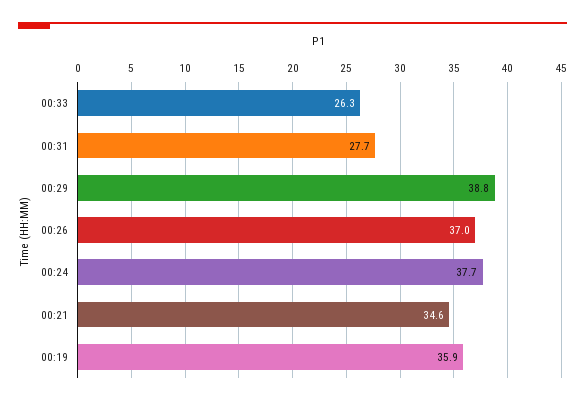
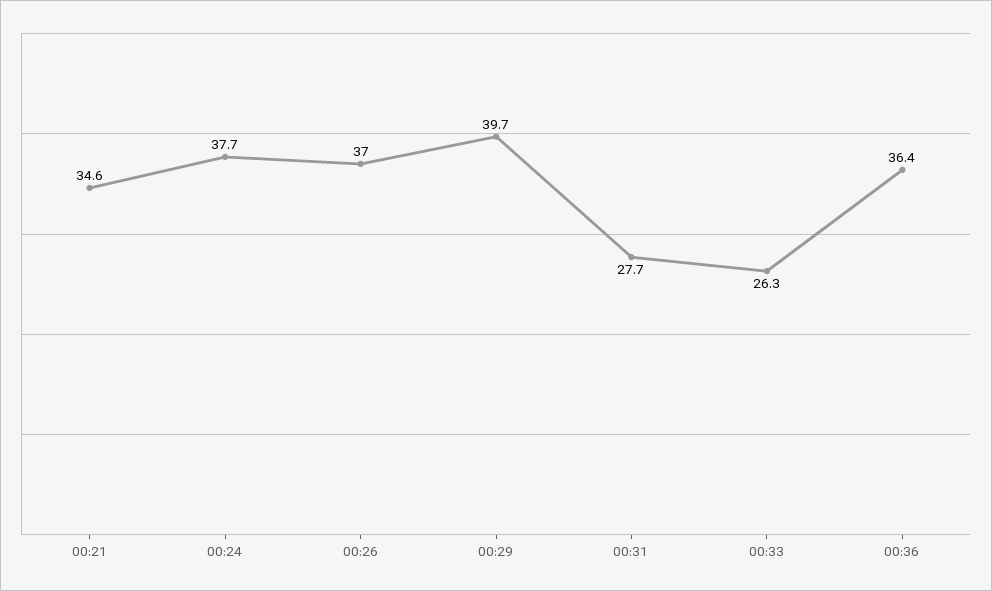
00:29: 38.8 -> 39.7
00:19: 35.9 -> none
00:36: none -> 36.4

